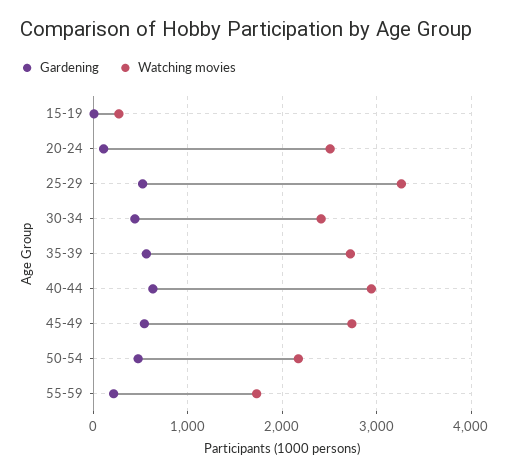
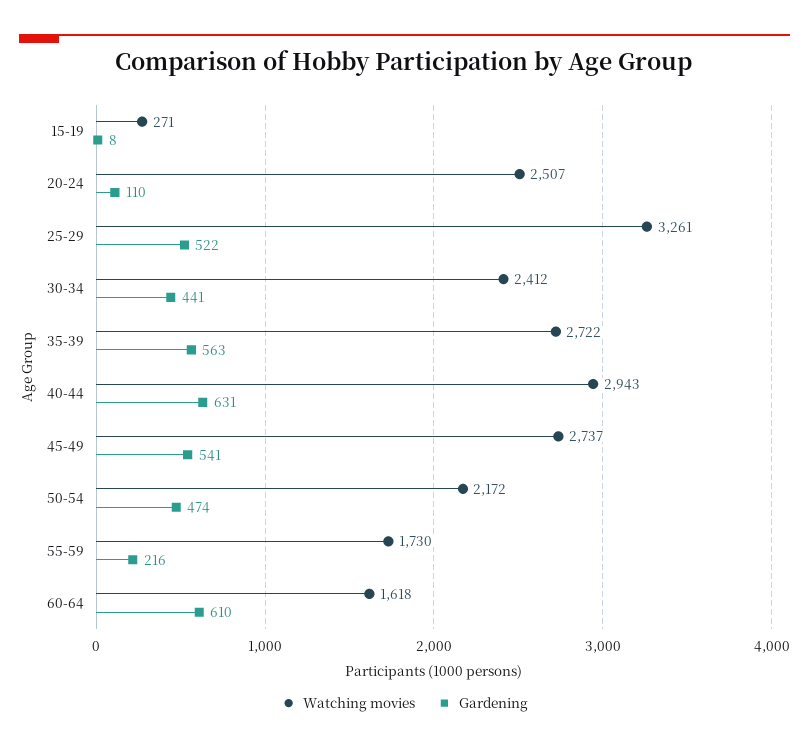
Watching movies, 60-64: none -> 1618
Gardening, 60-64: none -> 610

